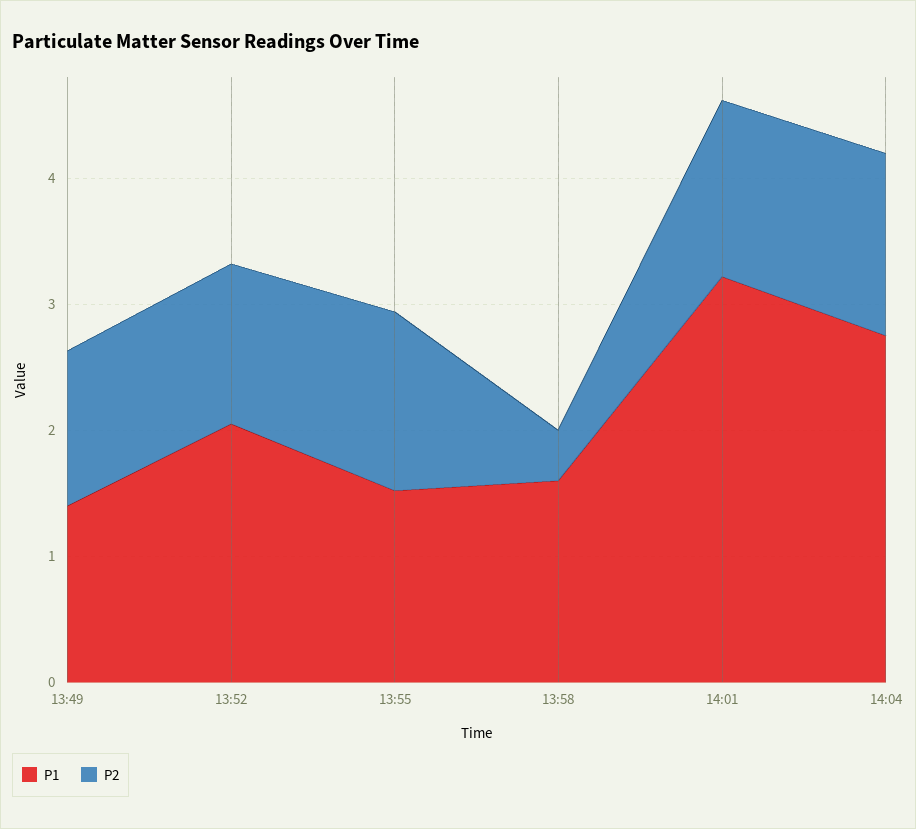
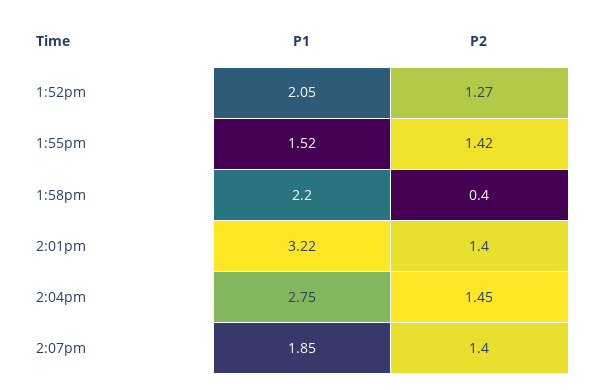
P1, 13:49: 1.4 -> none
P2, 13:49: 1.2 -> none
P1, 13:58: 1.6 -> 2.2
P1, 2:07pm: none -> 1.85
P2, 2:07pm: none -> 1.4

